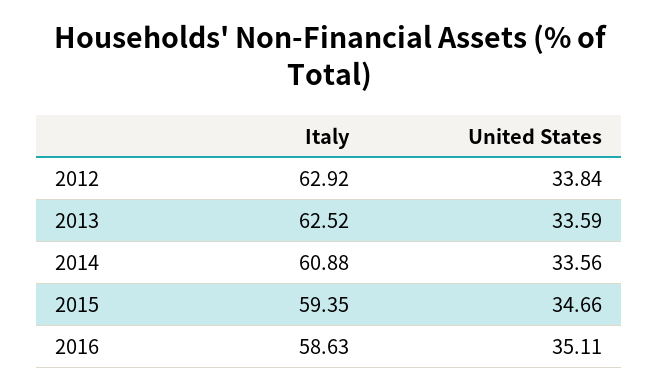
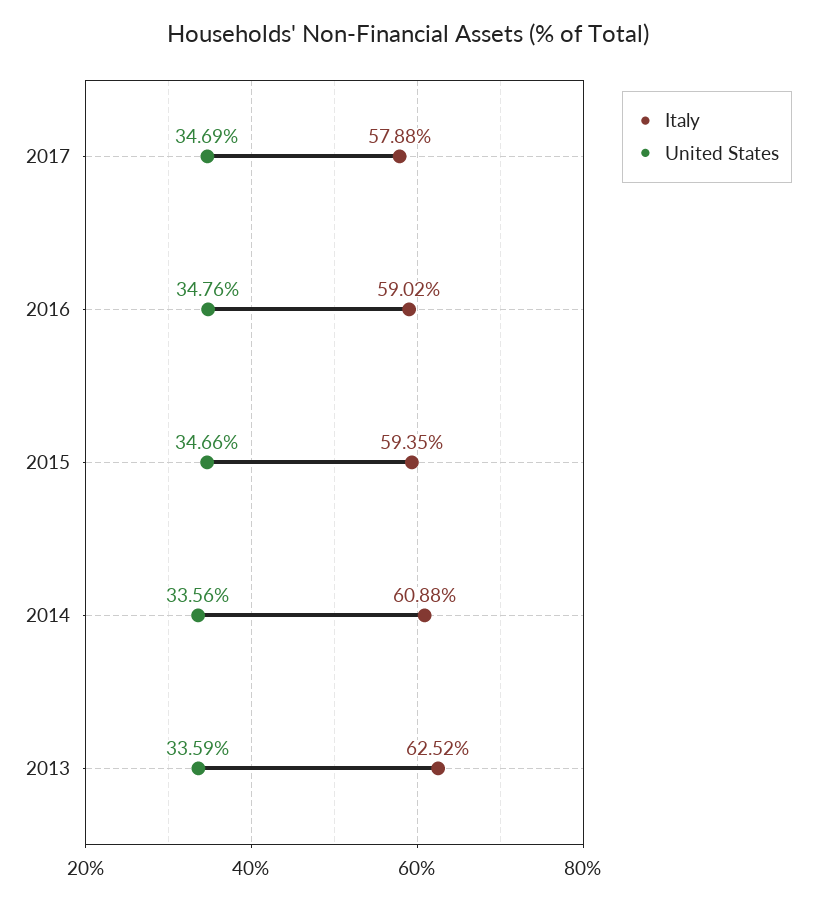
Italy, 2012: 62.92 -> none
United States, 2012: 33.84 -> none
Italy, 2016: 58.63 -> 59.02
United States, 2016: 35.11 -> 34.76
Italy, 2017: none -> 57.88
United States, 2017: none -> 34.69

